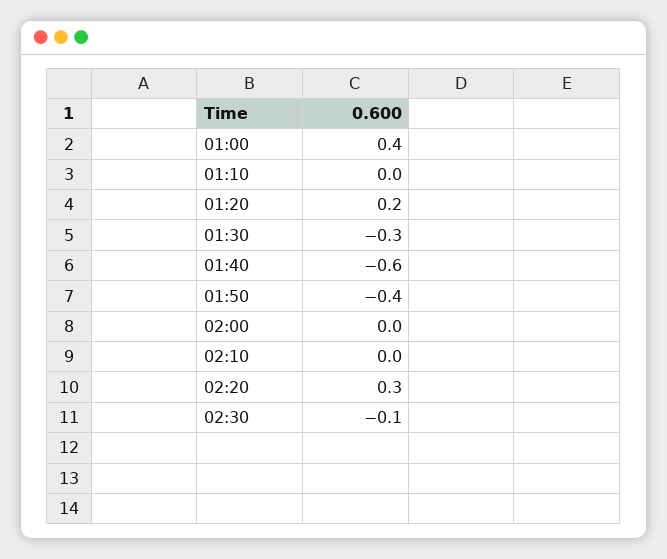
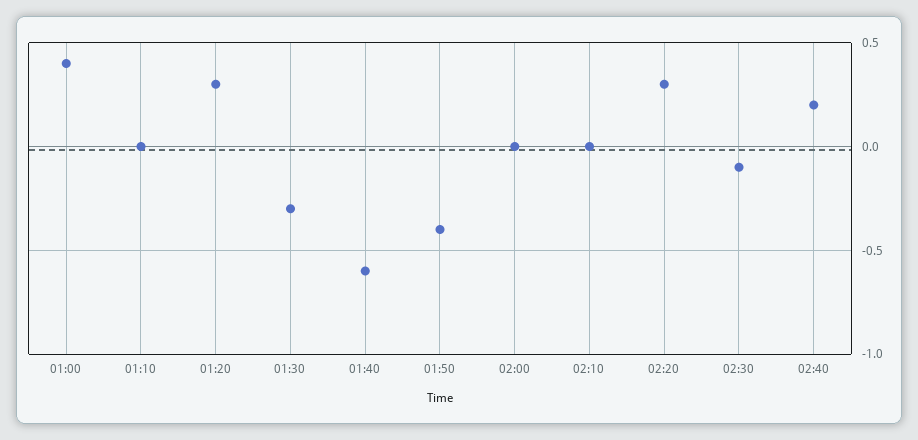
01:20: 0.2 -> 0.3
02:40: none -> 0.2

